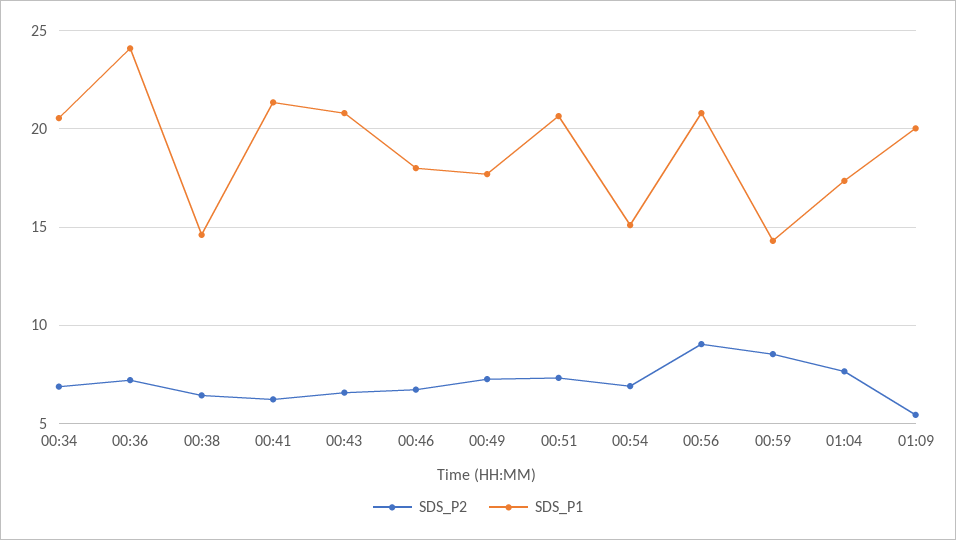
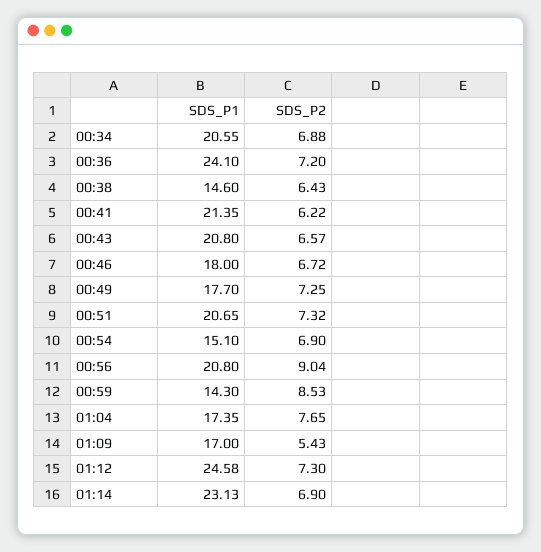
SDS_P1, 01:09: 20 -> 17
SDS_P1, 01:12: none -> 24.58
SDS_P2, 01:12: none -> 7.3
SDS_P1, 01:14: none -> 23.13
SDS_P2, 01:14: none -> 6.9

